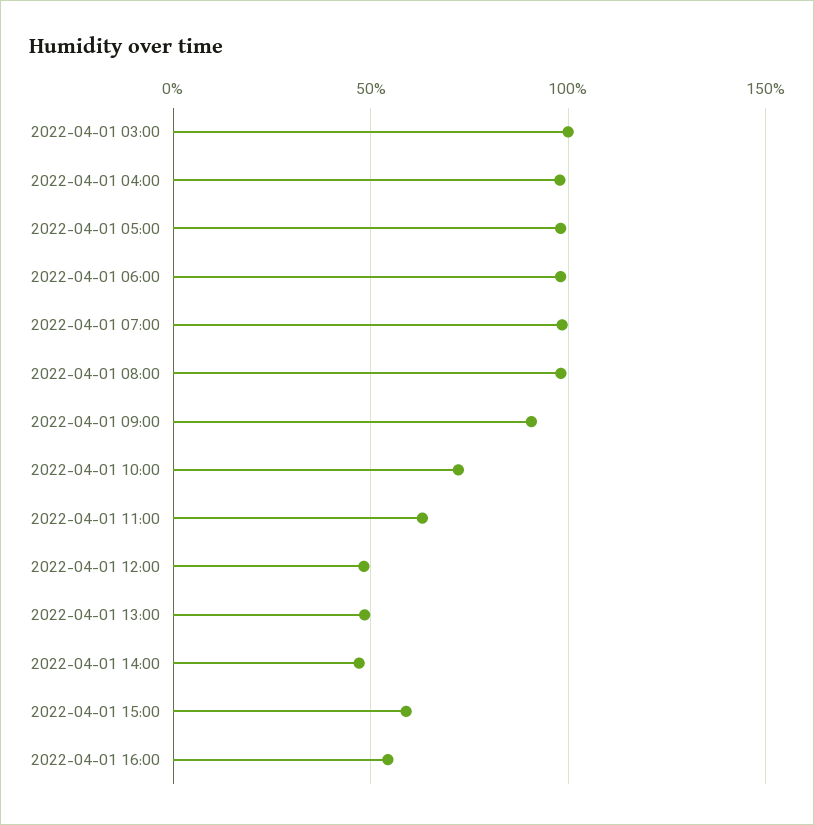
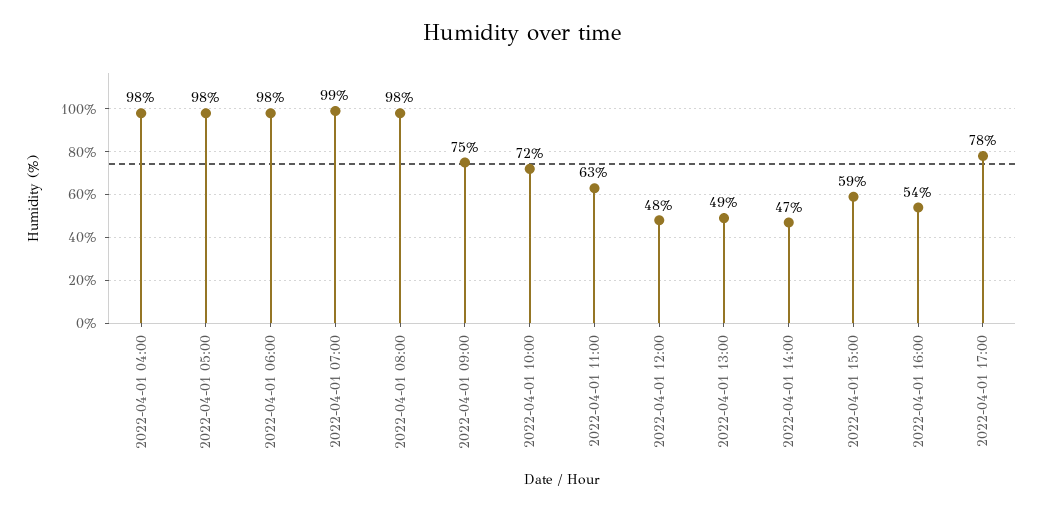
2022-04-01 03:00: 100 -> none
2022-04-01 09:00: 90 -> 75
2022-04-01 17:00: none -> 78

